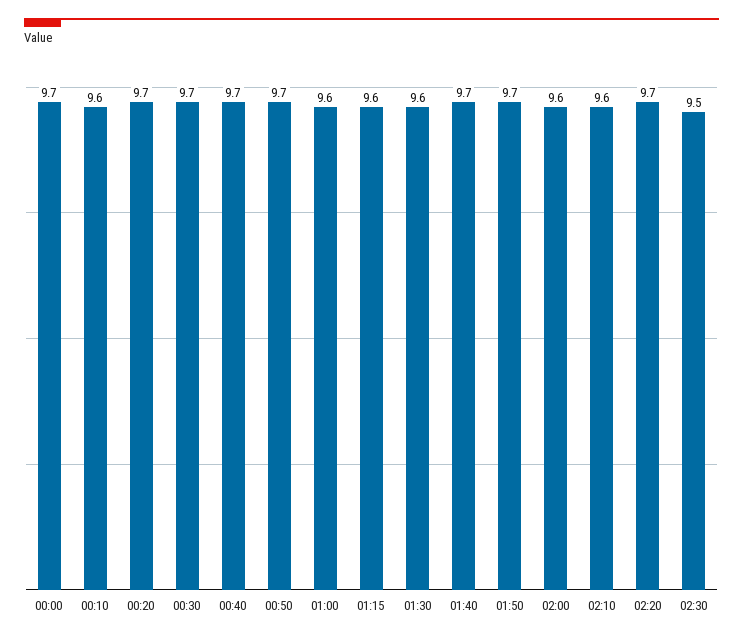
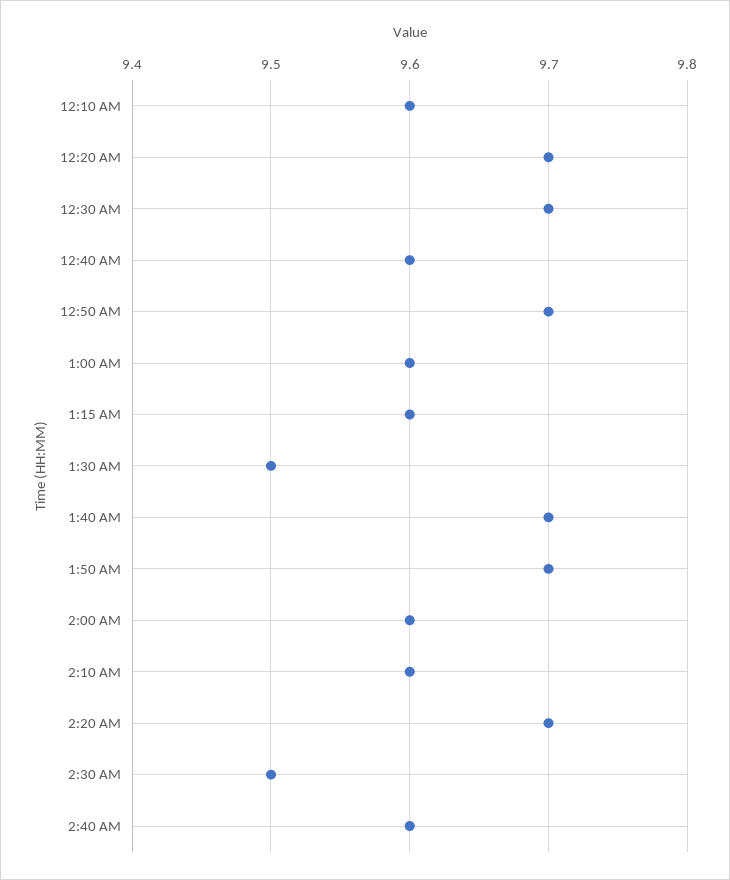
00:00: 9.7 -> none
00:40: 9.7 -> 9.6
01:30: 9.6 -> 9.5
2:40 AM: none -> 9.6

